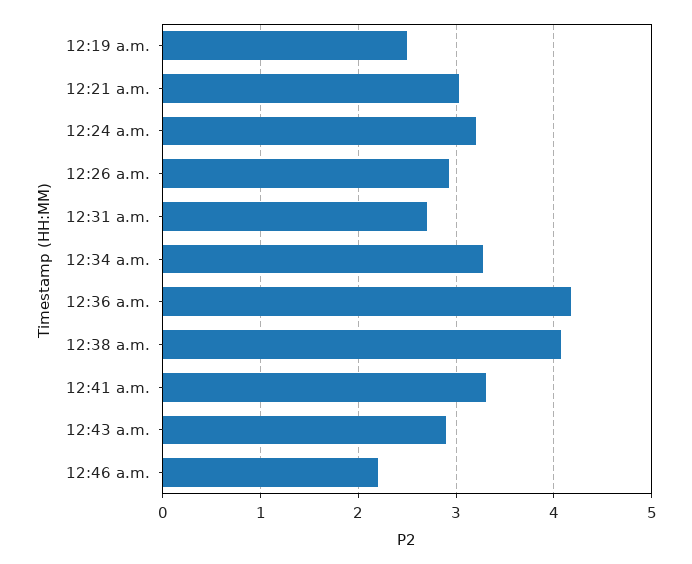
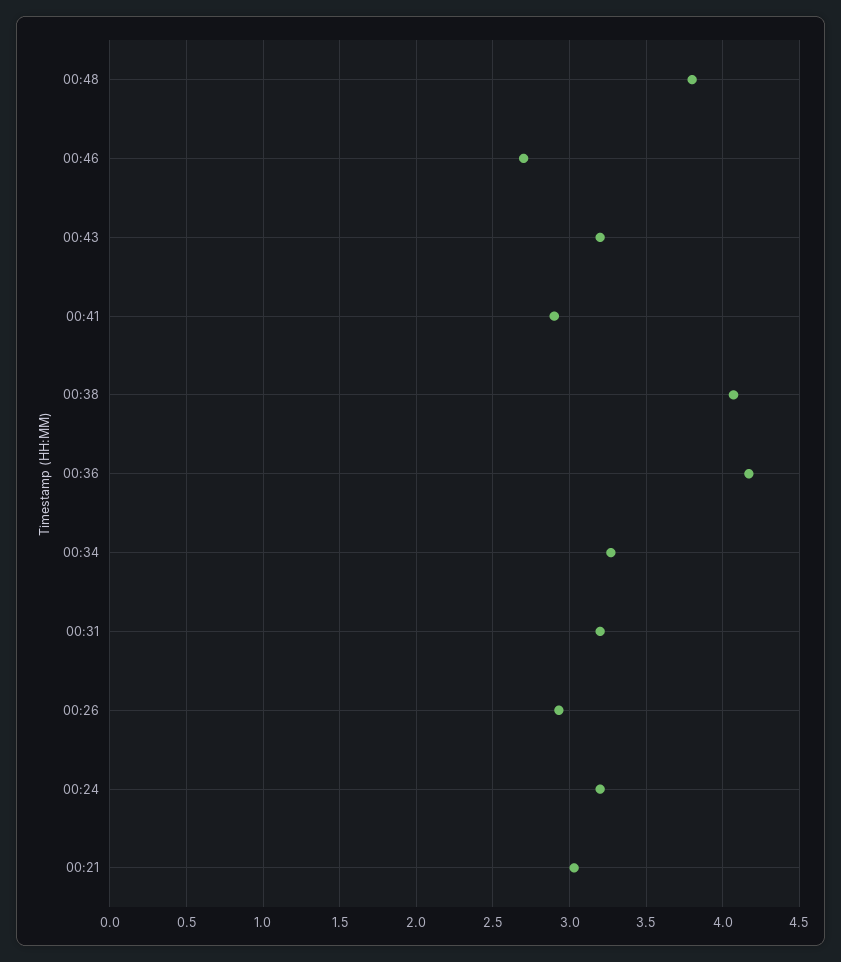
12:19 a.m.: 2.5 -> none
12:31 a.m.: 2.7 -> 3.2
12:41 a.m.: 3.3 -> 2.9
12:43 a.m.: 2.9 -> 3.2
12:46 a.m.: 2.2 -> 2.7
00:48: none -> 3.8

